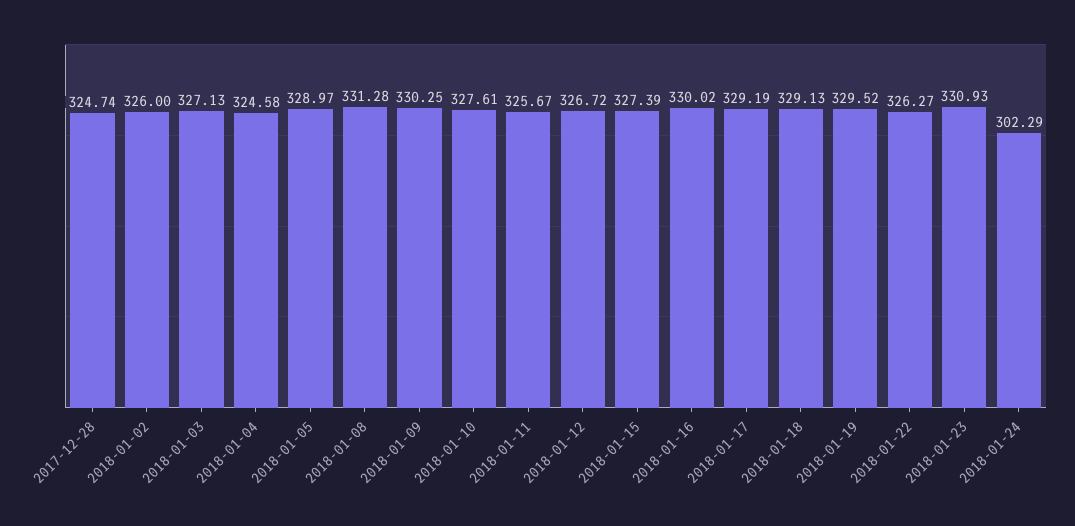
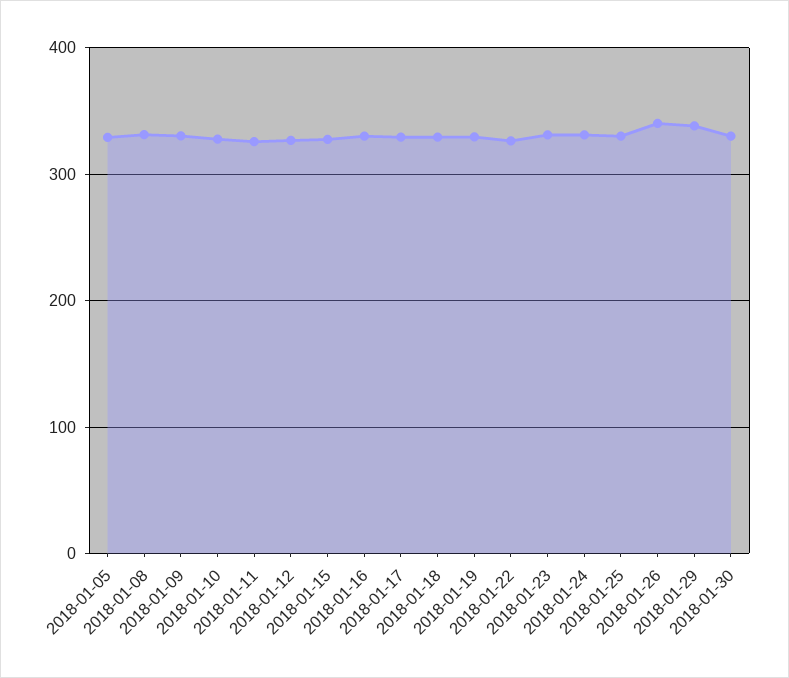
2017-12-28: 324.74 -> none
2018-01-02: 326 -> none
2018-01-03: 327.13 -> none
2018-01-04: 324.58 -> none
2018-01-24: 302.29 -> 330
2018-01-25: none -> 330
2018-01-26: none -> 340
2018-01-29: none -> 340
2018-01-30: none -> 330

